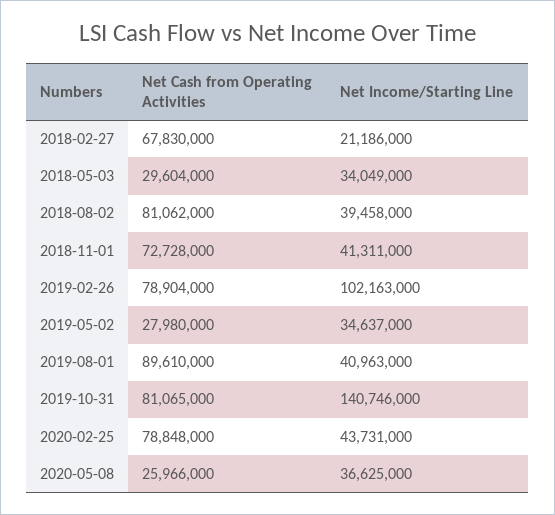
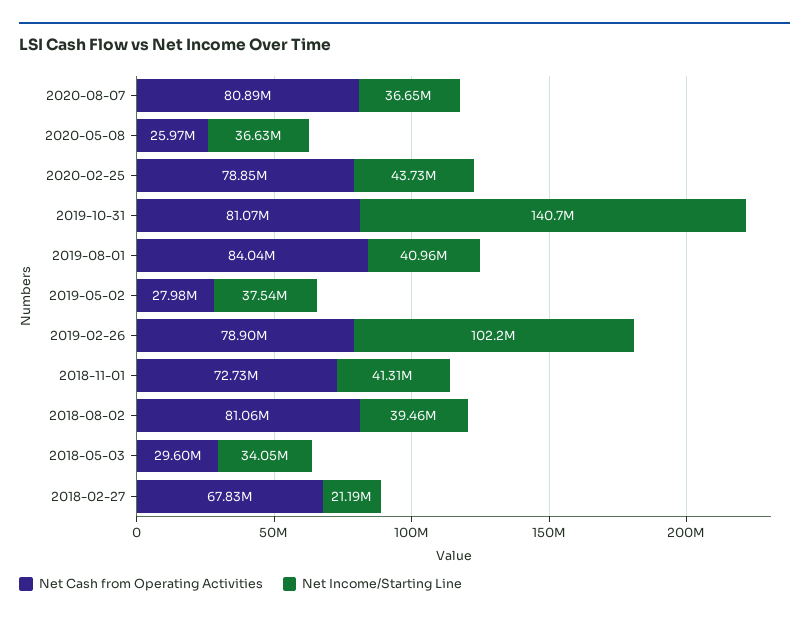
Net Income/Starting Line, 2019-05-02: 34637000 -> 37540000
Net Cash from Operating Activities, 2019-08-01: 89610000 -> 84040000
Net Cash from Operating Activities, 2020-08-07: none -> 80890000
Net Income/Starting Line, 2020-08-07: none -> 36650000

